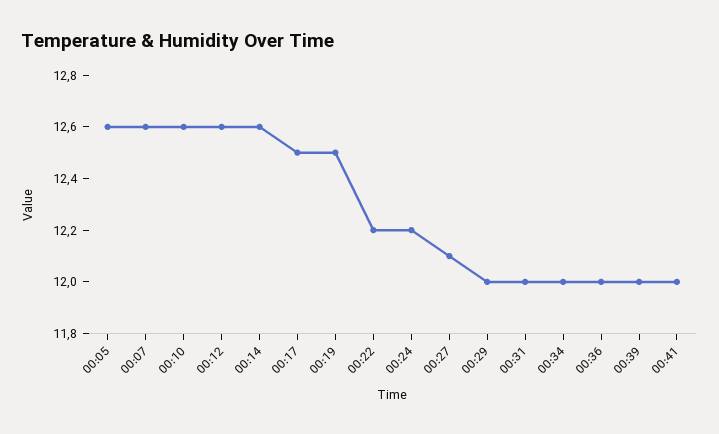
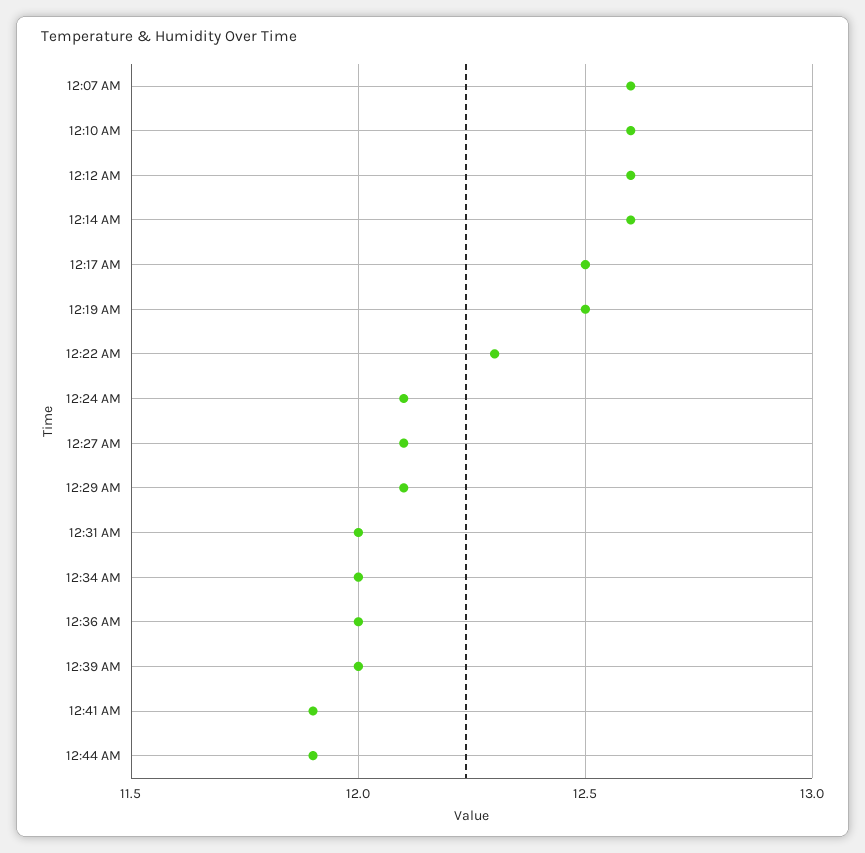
00:05: 12.6 -> none
00:22: 12.2 -> 12.3
00:24: 12.2 -> 12.1
00:29: 12 -> 12.1
00:41: 12 -> 11.9
12:44 AM: none -> 11.9

